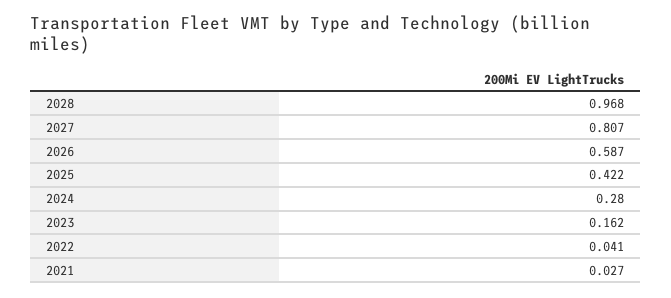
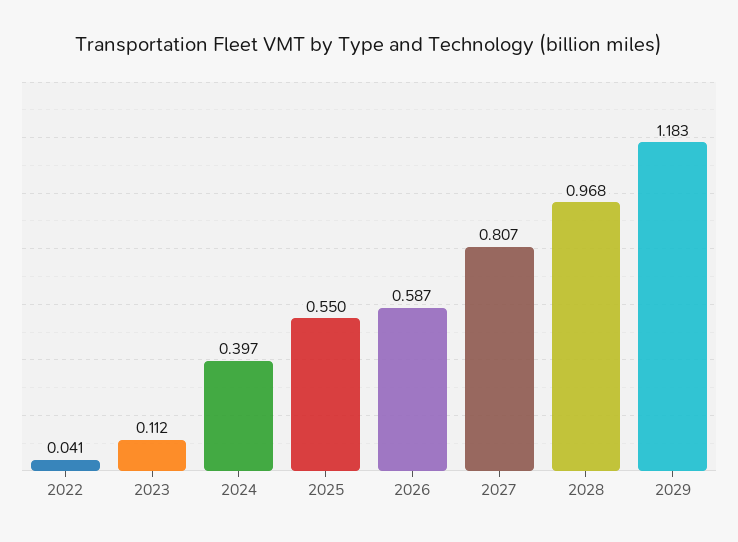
2025: 0.422 -> 0.55
2024: 0.28 -> 0.397
2023: 0.162 -> 0.112
2021: 0.027 -> none
2029: none -> 1.183

